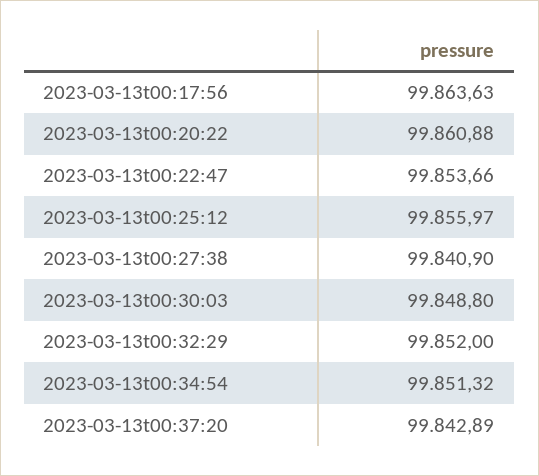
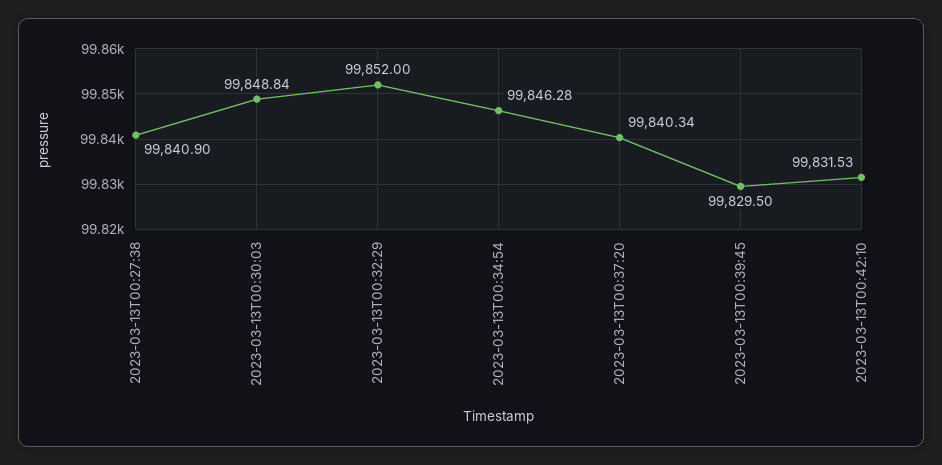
2023-03-13t00:17:56: 99863.63 -> none
2023-03-13t00:20:22: 99860.88 -> none
2023-03-13t00:22:47: 99853.66 -> none
2023-03-13t00:25:12: 99855.97 -> none
2023-03-13t00:30:03: 99848.8 -> 99848.84
2023-03-13t00:34:54: 99851.32 -> 99846.28
2023-03-13t00:37:20: 99842.89 -> 99840.34
2023-03-13T00:39:45: none -> 99829.5
2023-03-13T00:42:10: none -> 99831.53

